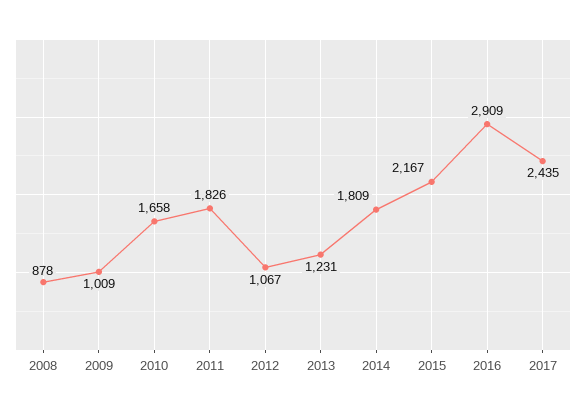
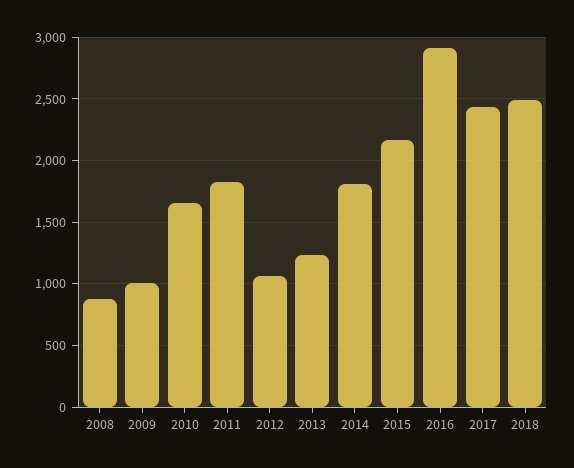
2018: none -> 2500

